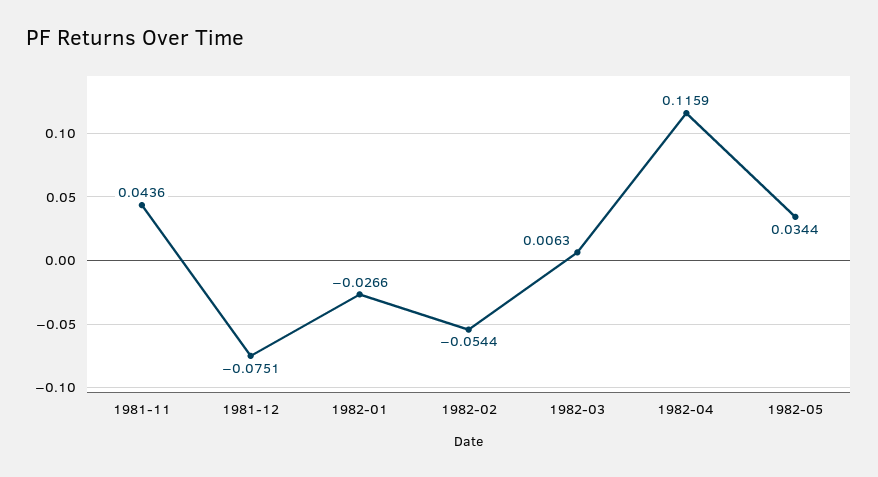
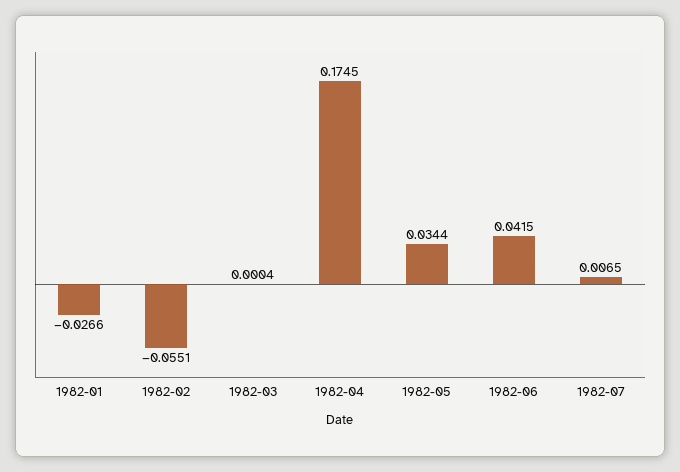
1981-11: 0.0436 -> none
1981-12: -0.0751 -> none
1982-02: -0.0544 -> -0.0551
1982-03: 0.0063 -> 0.0004
1982-04: 0.1159 -> 0.1745
1982-06: none -> 0.0415
1982-07: none -> 0.0065

